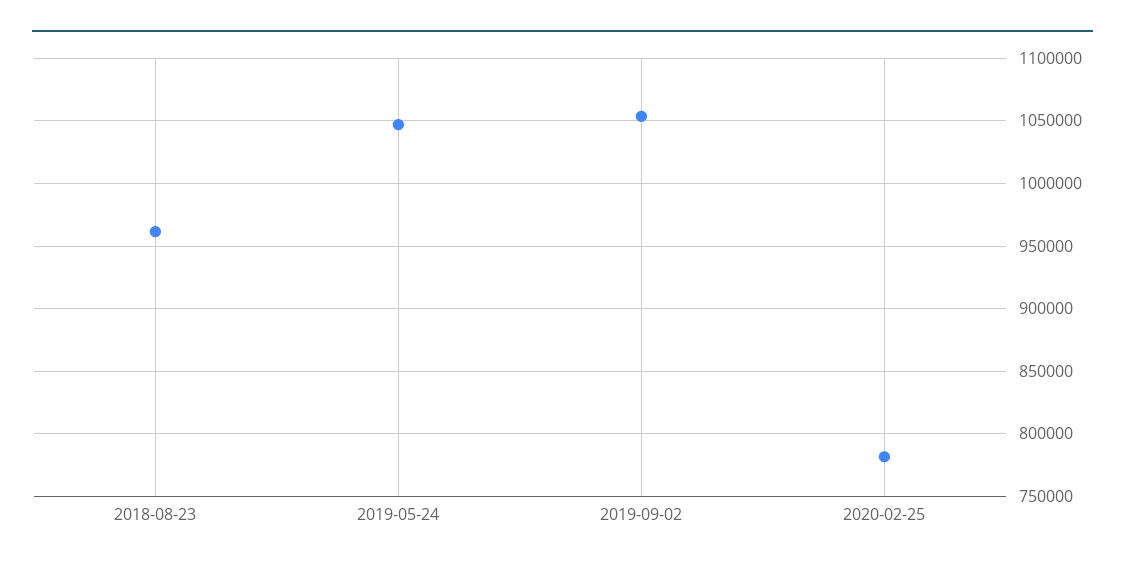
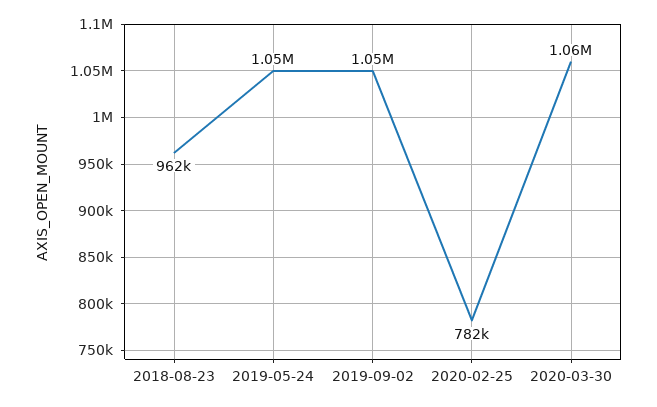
2020-03-30: none -> 1060000

